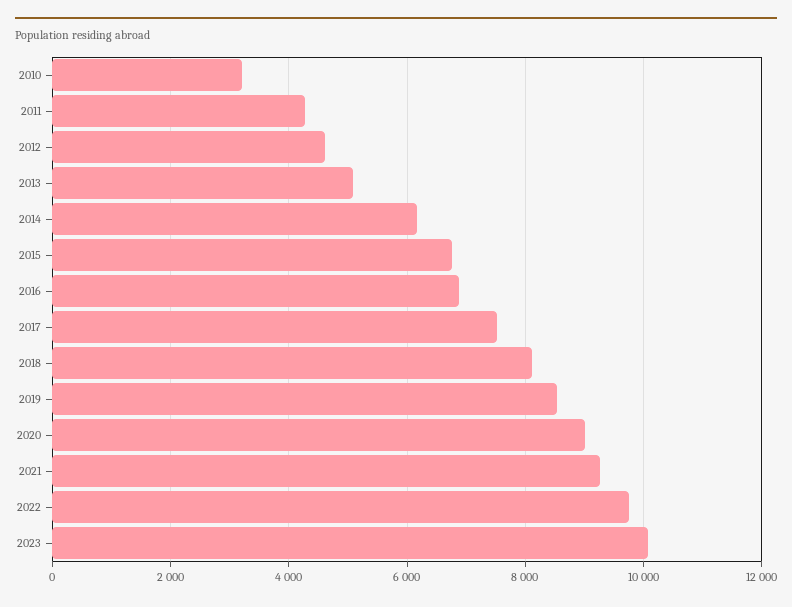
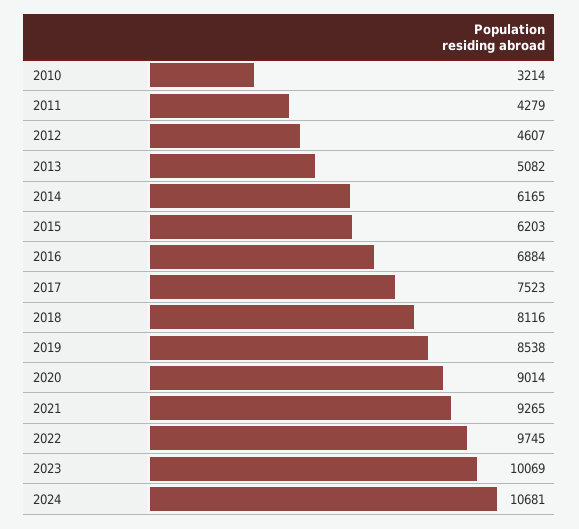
2015: 6800 -> 6203
2024: none -> 10681

